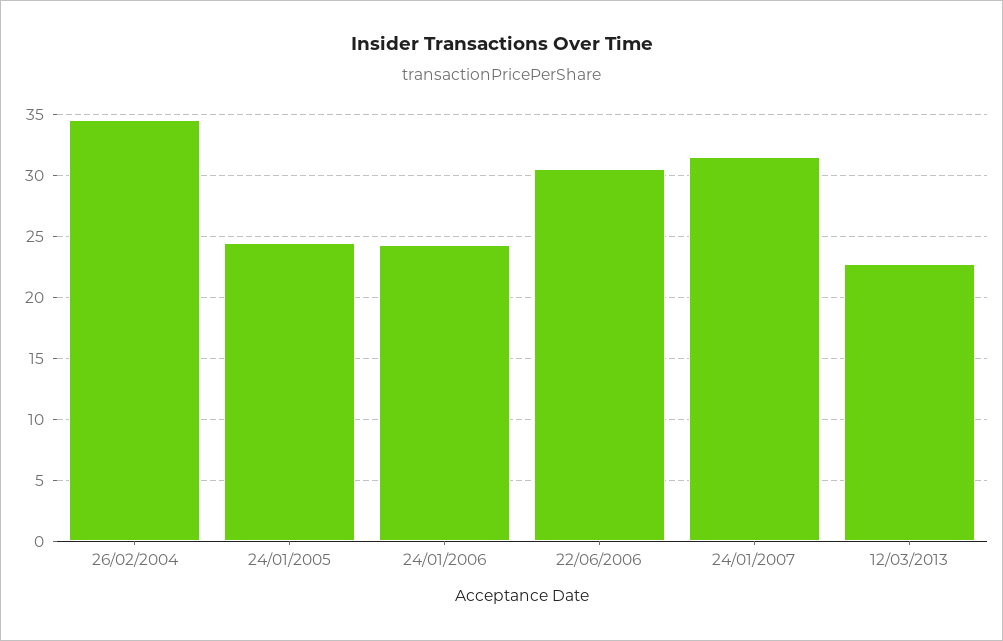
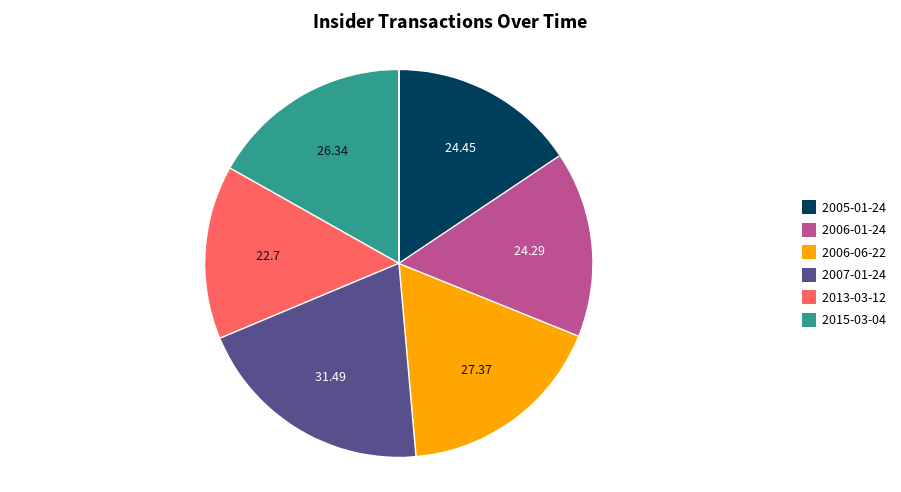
26/02/2004: 34.5 -> none
22/06/2006: 30.5 -> 27.37
2015-03-04: none -> 26.34

